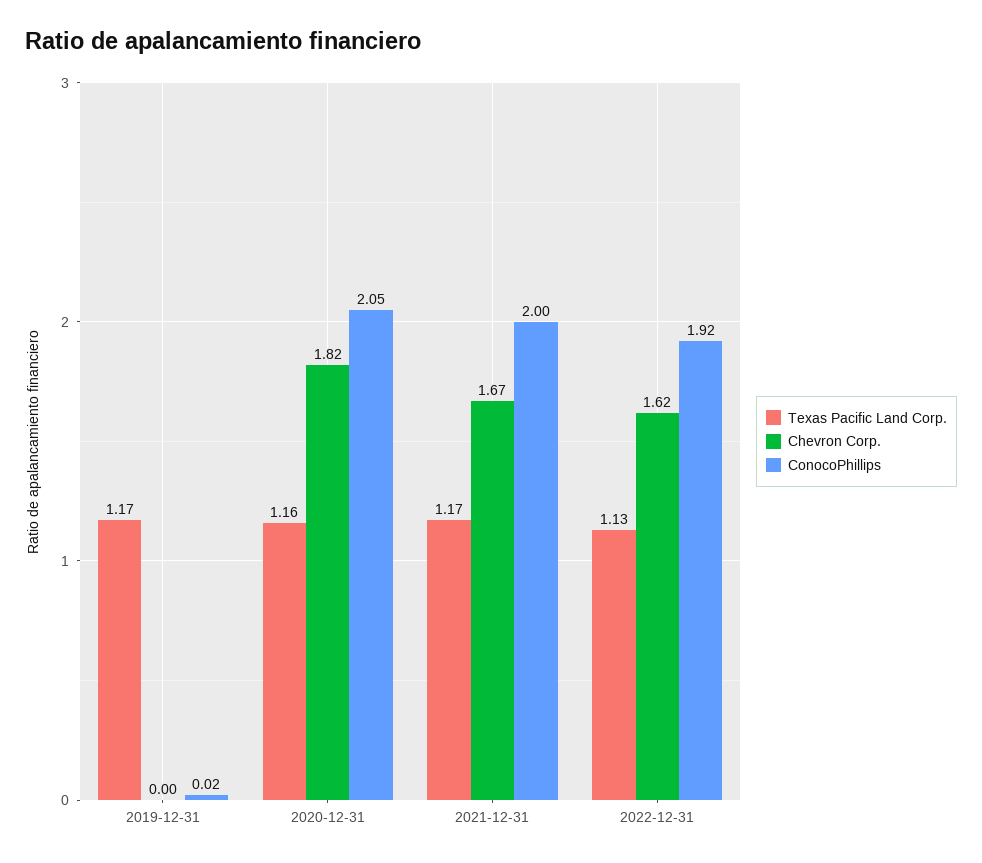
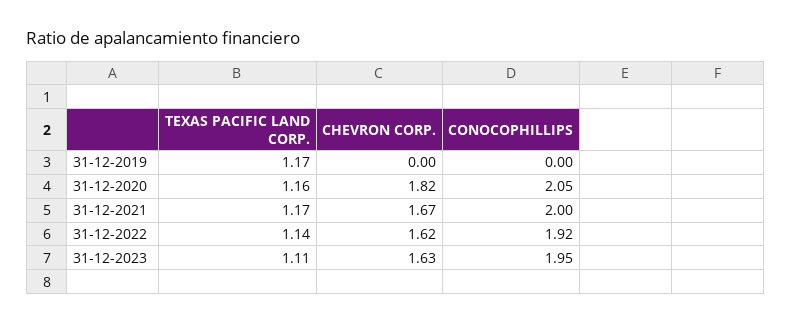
ConocoPhillips, 2019-12-31: 0.02 -> 0
Texas Pacific Land Corp., 2022-12-31: 1.13 -> 1.14
Texas Pacific Land Corp., 31-12-2023: none -> 1.11
Chevron Corp., 31-12-2023: none -> 1.63
ConocoPhillips, 31-12-2023: none -> 1.95

